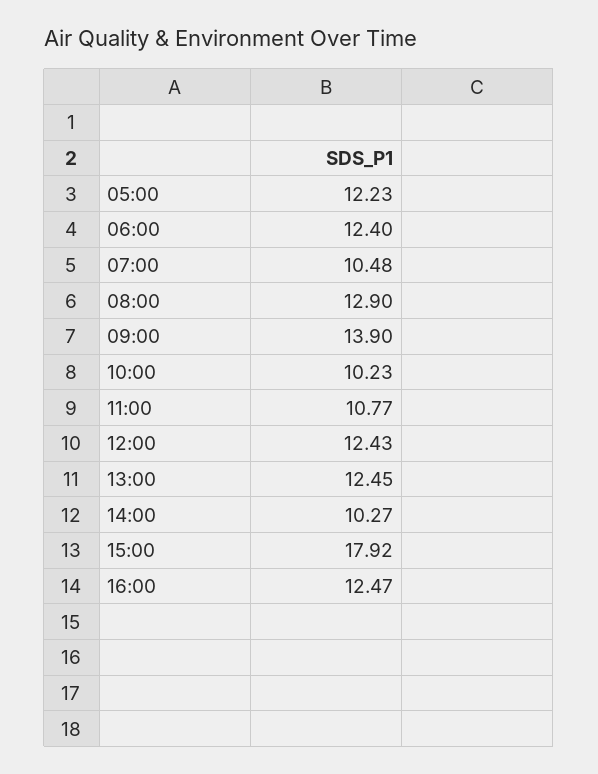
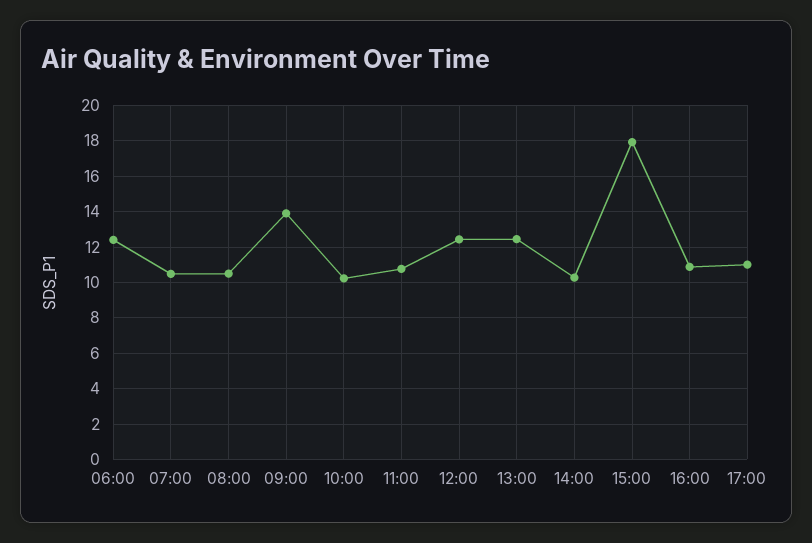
05:00: 12.23 -> none
08:00: 12.9 -> 10.5
16:00: 12.47 -> 11
17:00: none -> 11

